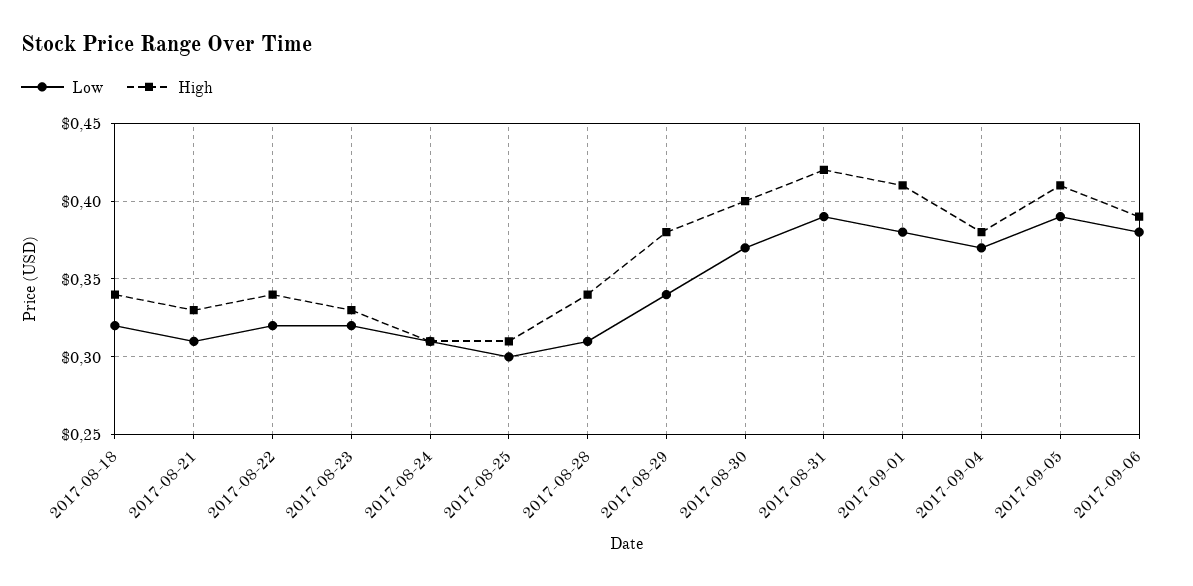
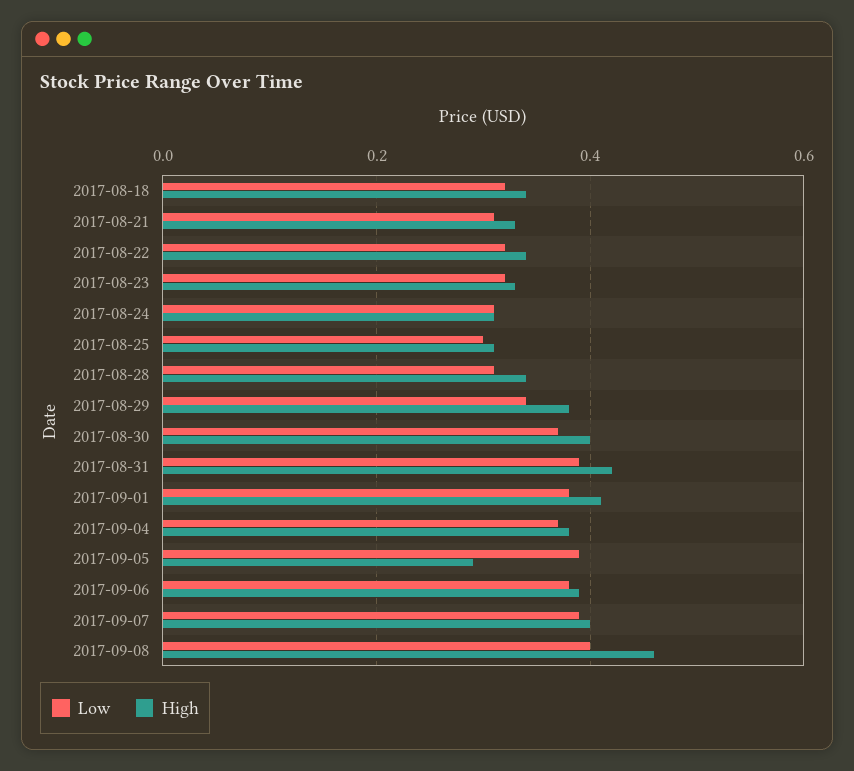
High, 2017-09-05: 0.41 -> 0.3
Low, 2017-09-07: none -> 0.4
High, 2017-09-07: none -> 0.4
Low, 2017-09-08: none -> 0.4
High, 2017-09-08: none -> 0.45

